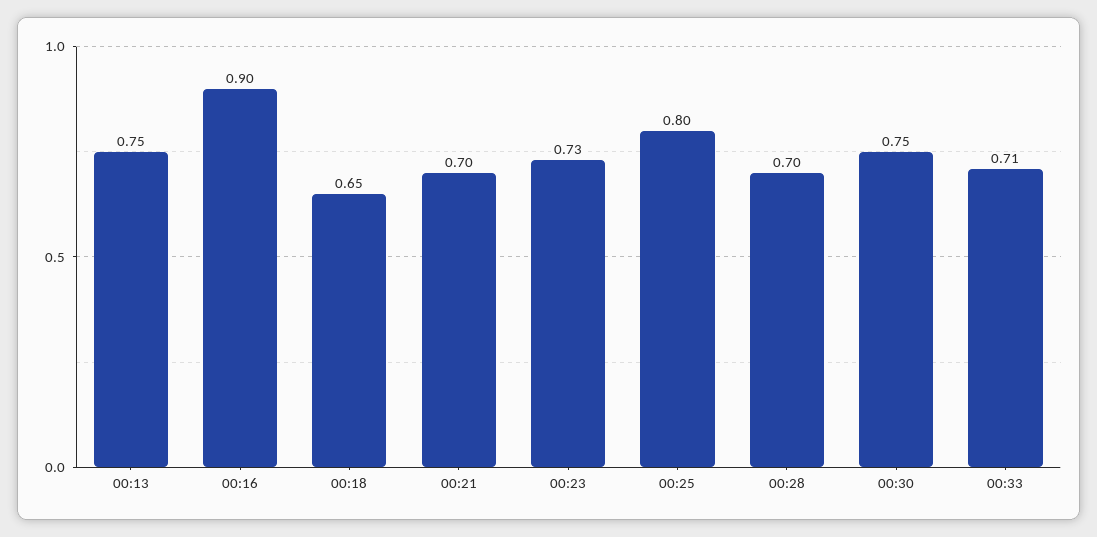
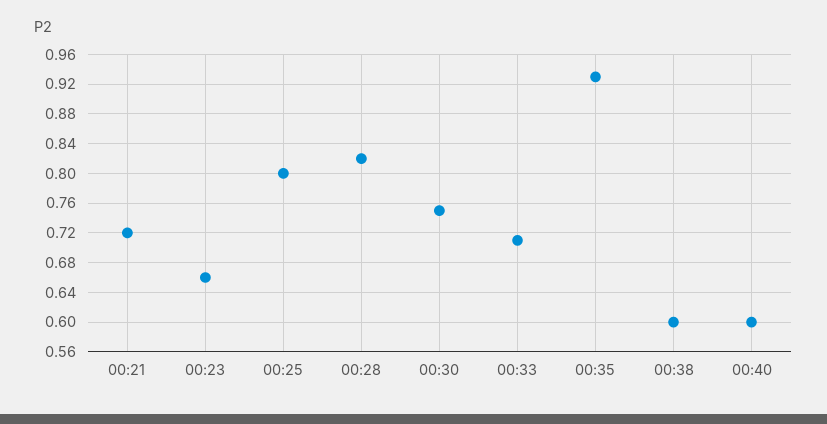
00:13: 0.75 -> none
00:16: 0.9 -> none
00:18: 0.65 -> none
00:21: 0.7 -> 0.72
00:23: 0.73 -> 0.66
00:28: 0.7 -> 0.82
00:35: none -> 0.93
00:38: none -> 0.6
00:40: none -> 0.6

